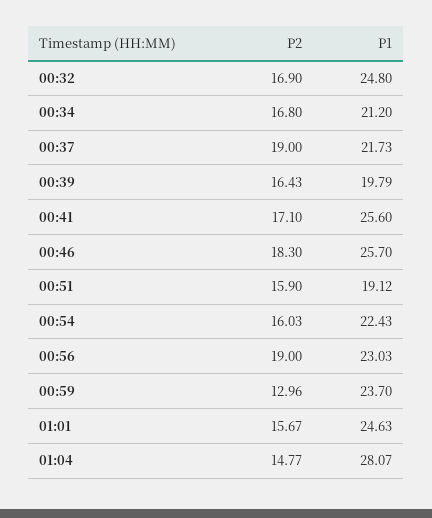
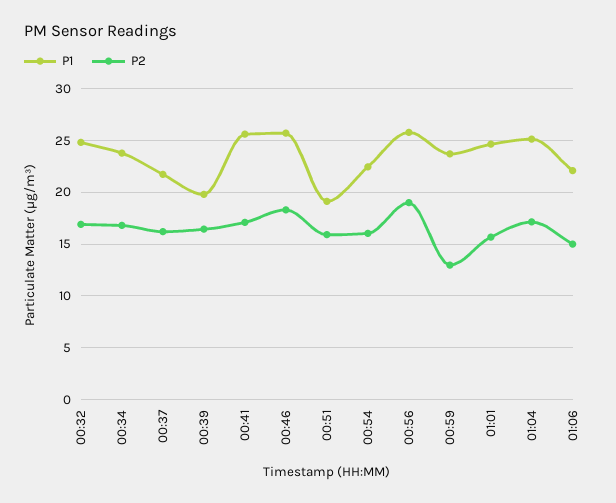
P1, 00:34: 21.2 -> 24
P2, 00:37: 19 -> 16
P1, 00:56: 23.03 -> 26
P2, 01:04: 14.77 -> 17
P1, 01:04: 28.07 -> 25
P1, 01:06: none -> 22
P2, 01:06: none -> 15

